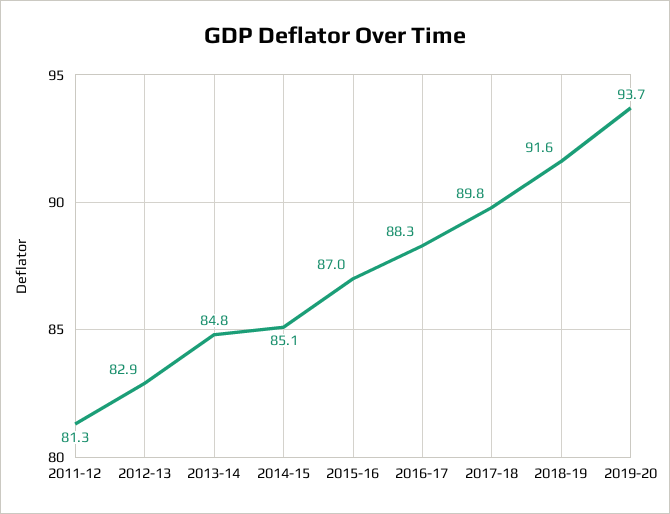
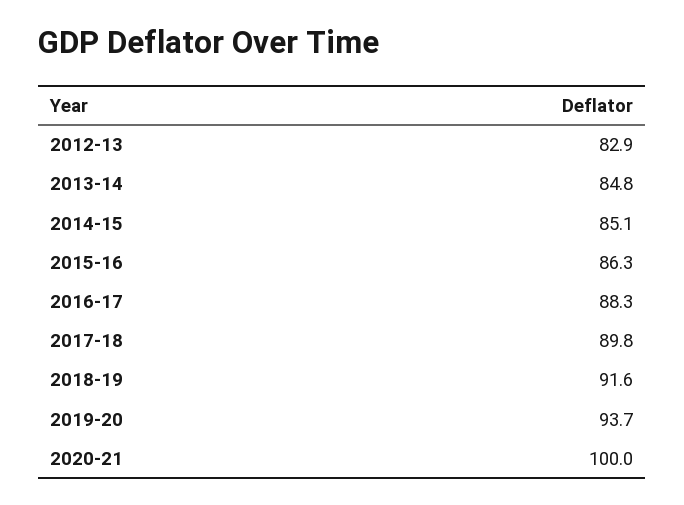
2011-12: 81.3 -> none
2015-16: 87 -> 86.3
2020-21: none -> 100

